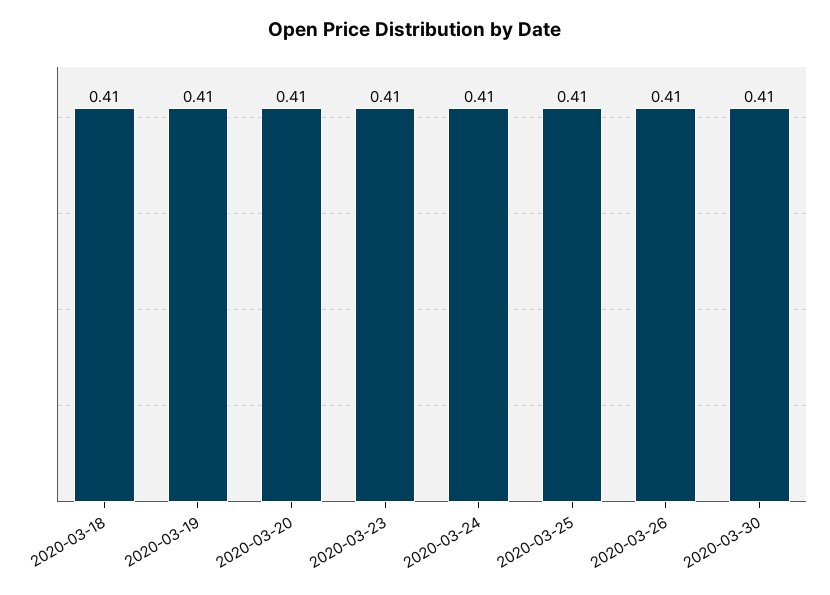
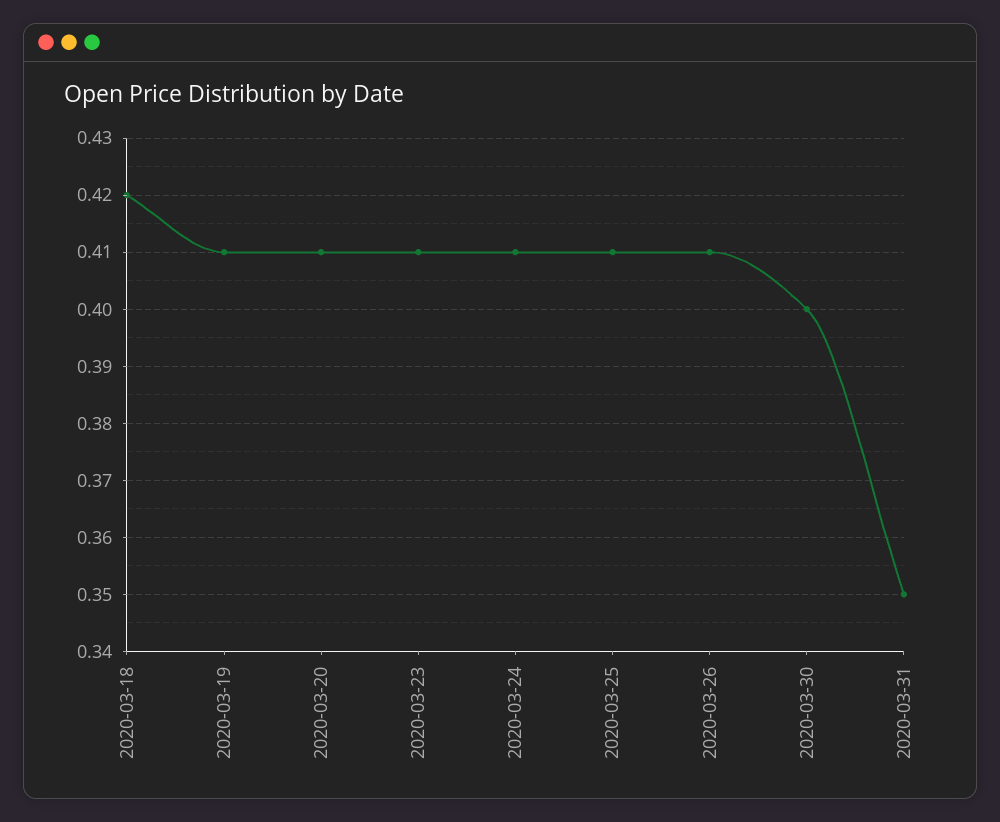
2020-03-18: 0.41 -> 0.42
2020-03-30: 0.41 -> 0.4
2020-03-31: none -> 0.35

